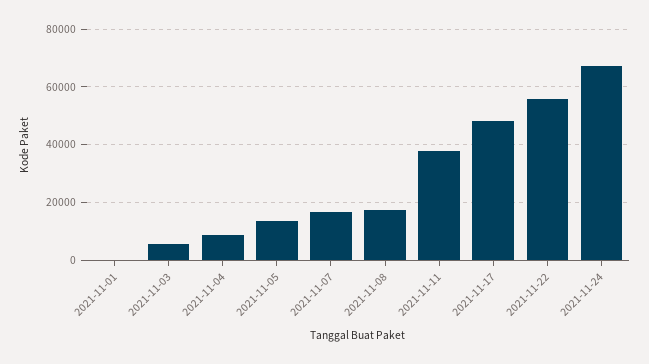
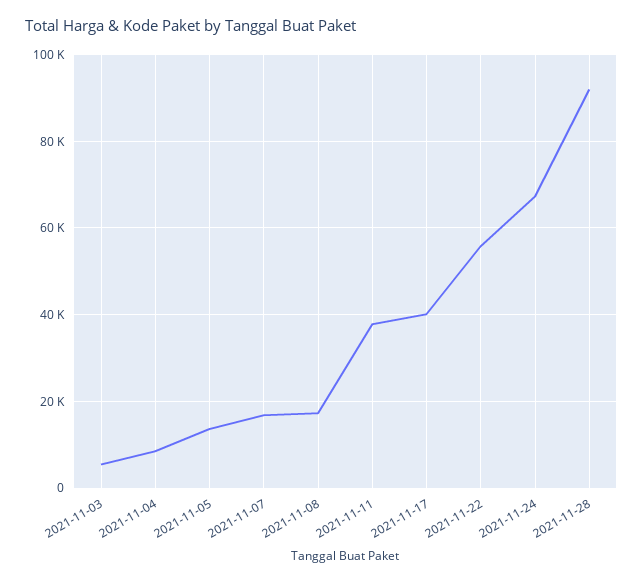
2021-11-01: 0 -> none
2021-11-17: 47500 -> 40000
2021-11-28: none -> 92000

